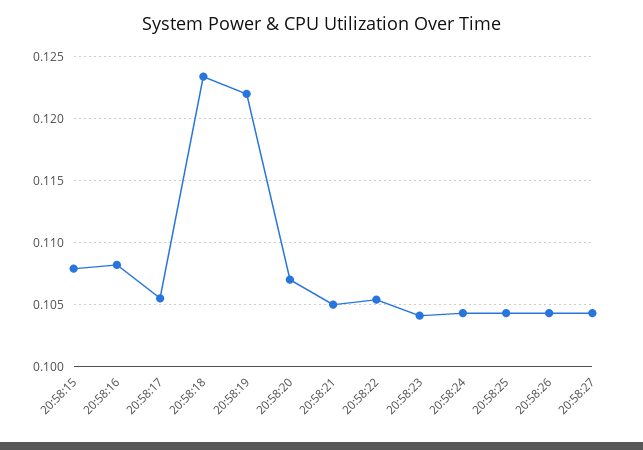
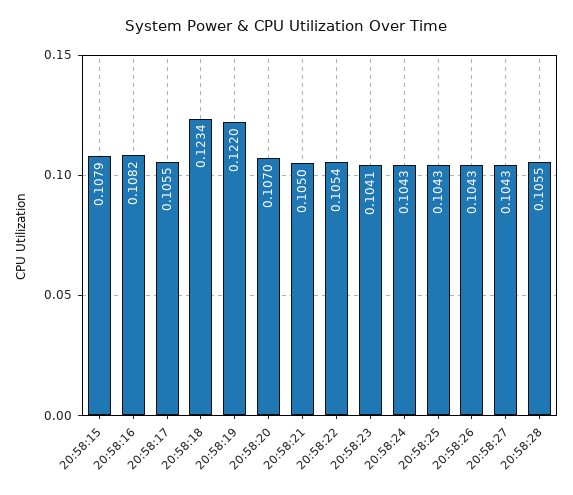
20:58:28: none -> 0.1055

